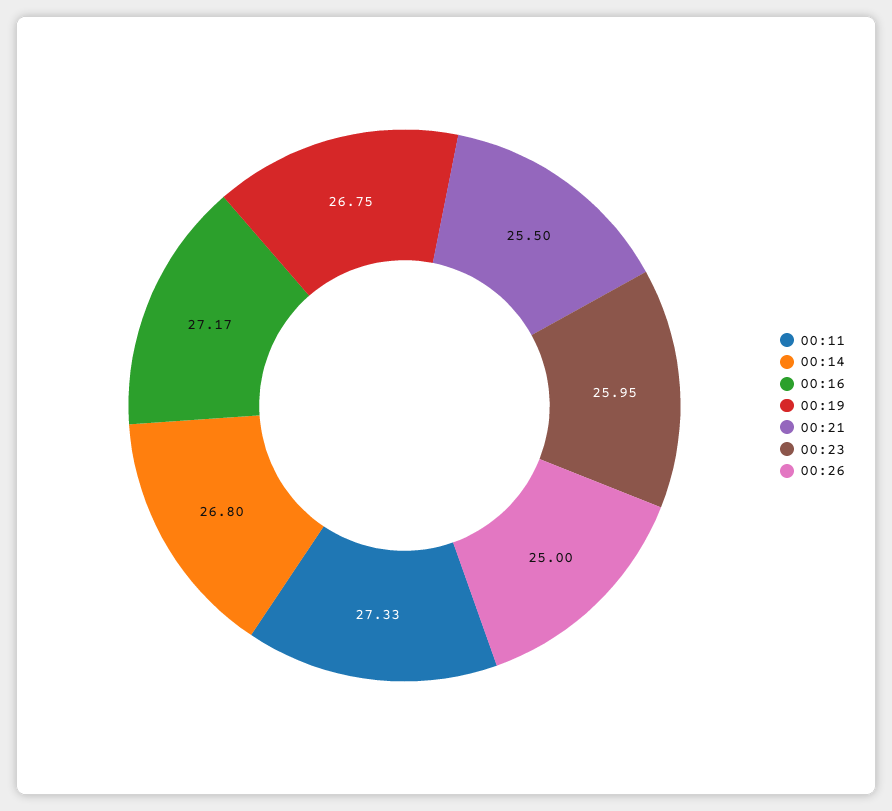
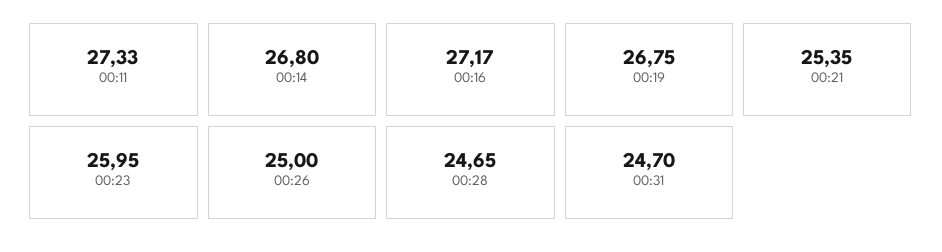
00:21: 25.5 -> 25.35
00:28: none -> 24.65
00:31: none -> 24.7

